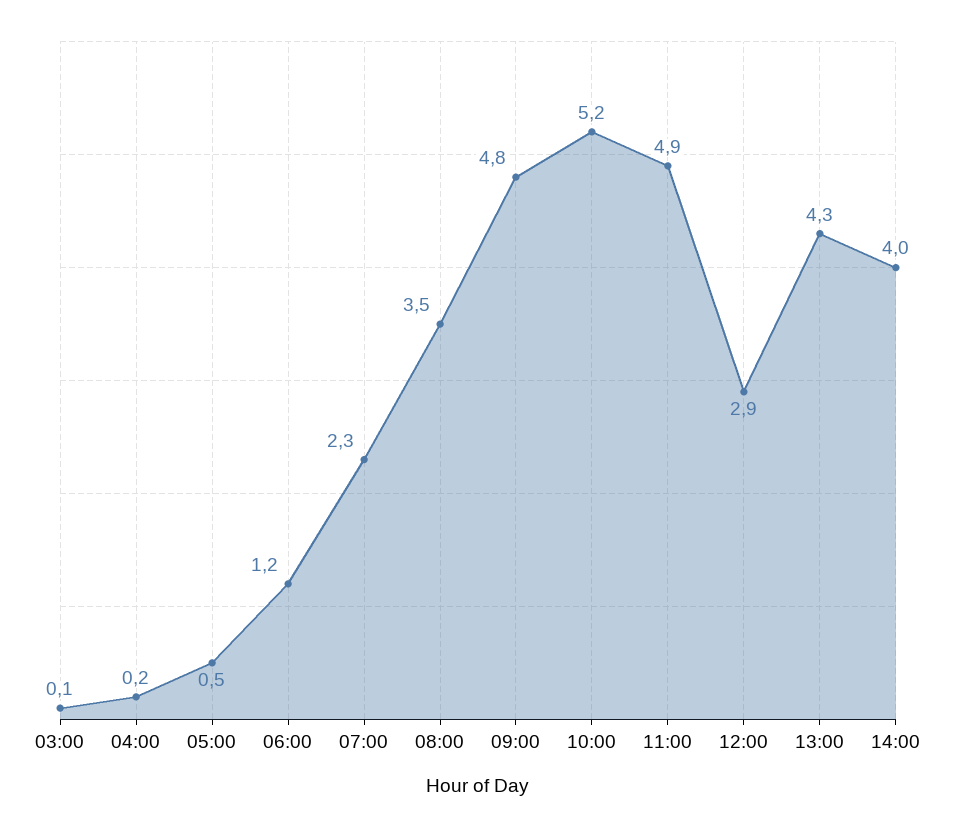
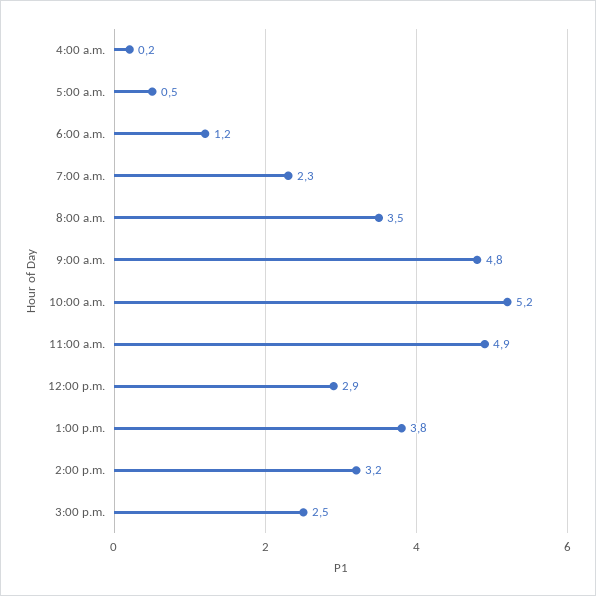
03:00: 0.1 -> none
13:00: 4.3 -> 3.8
14:00: 4 -> 3.2
3:00 p.m.: none -> 2.5

